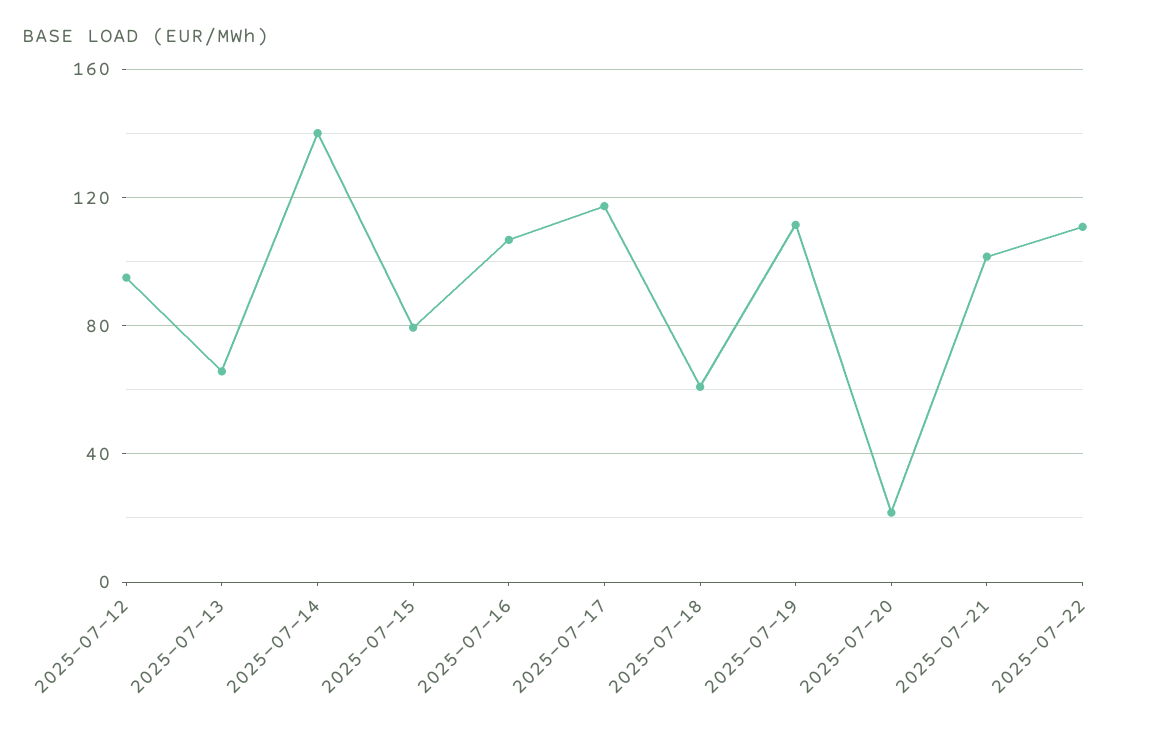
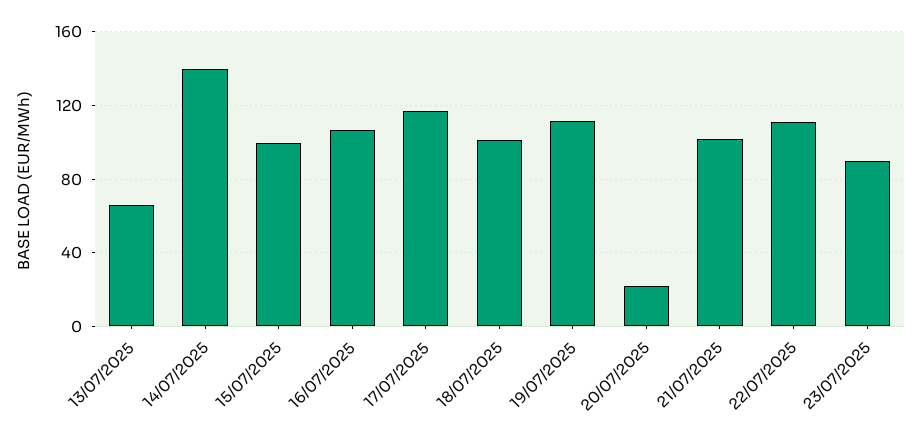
2025-07-12: 95 -> none
2025-07-15: 80 -> 100
2025-07-18: 60 -> 100
23/07/2025: none -> 90

